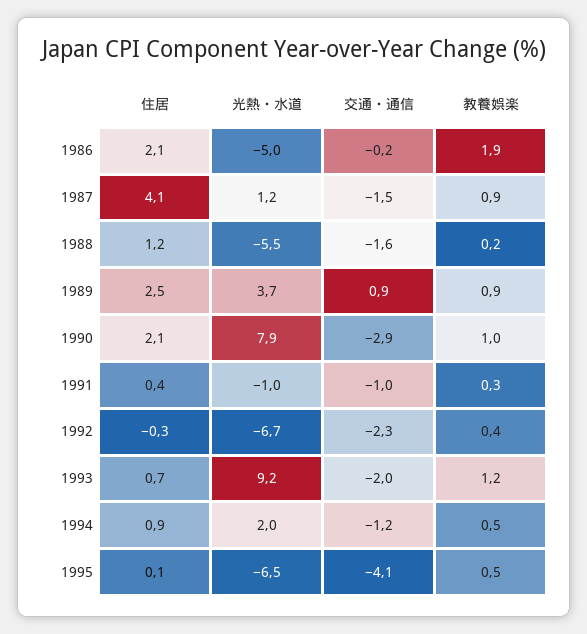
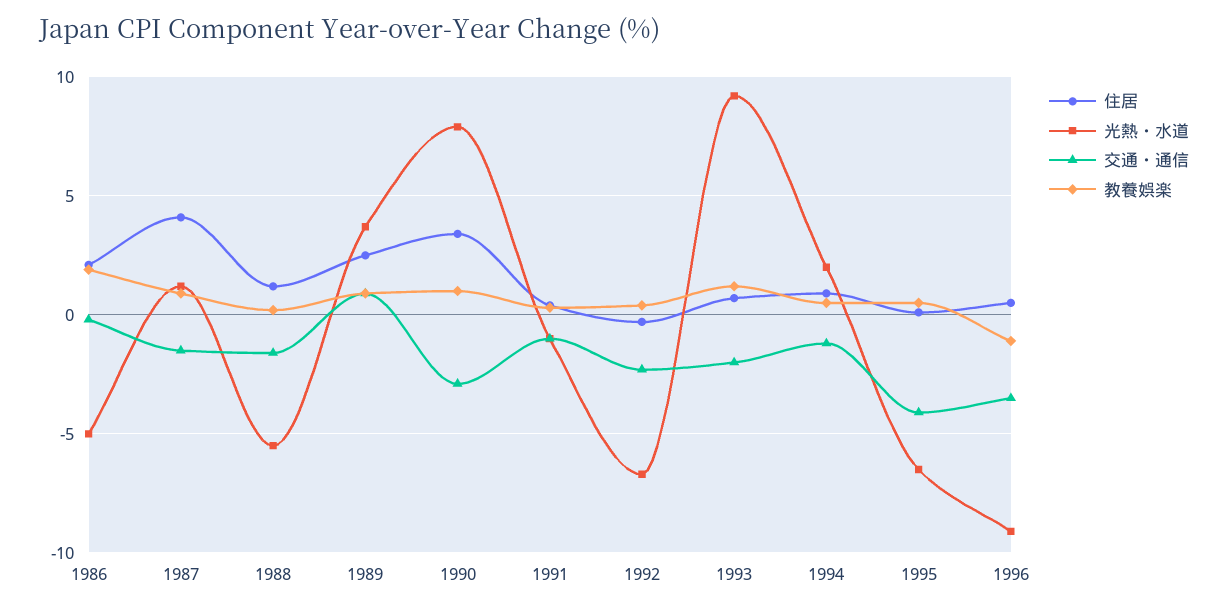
住居, 1990: 2.1 -> 3.5
住居, 1996: none -> 0.5
光熱・水道, 1996: none -> -9
交通・通信, 1996: none -> -3.5
教養娯楽, 1996: none -> -1

